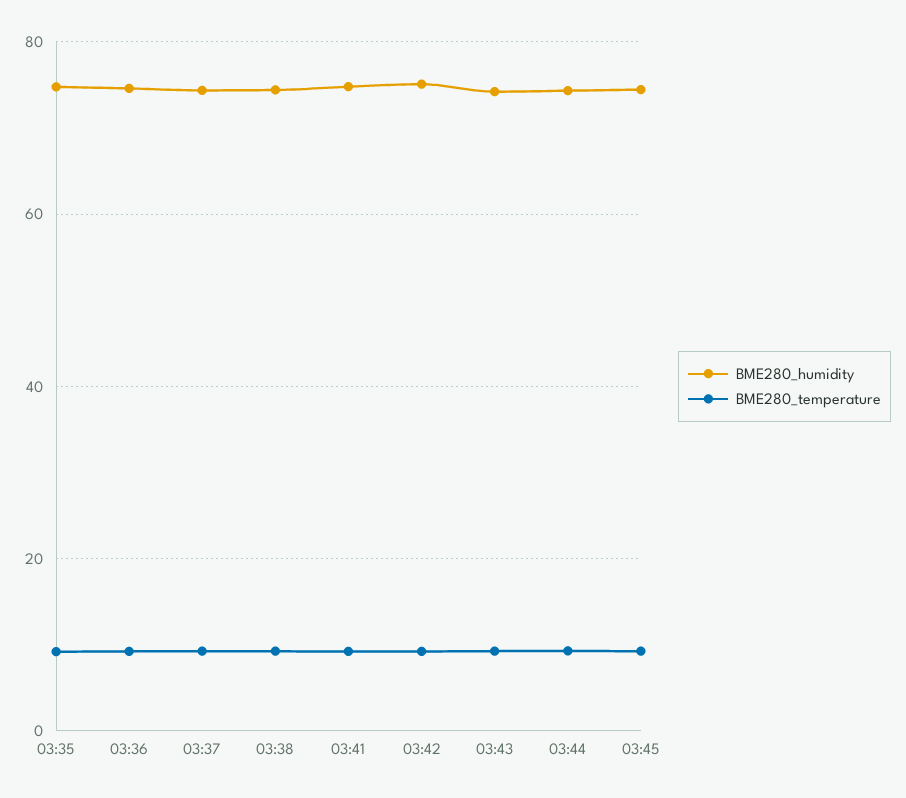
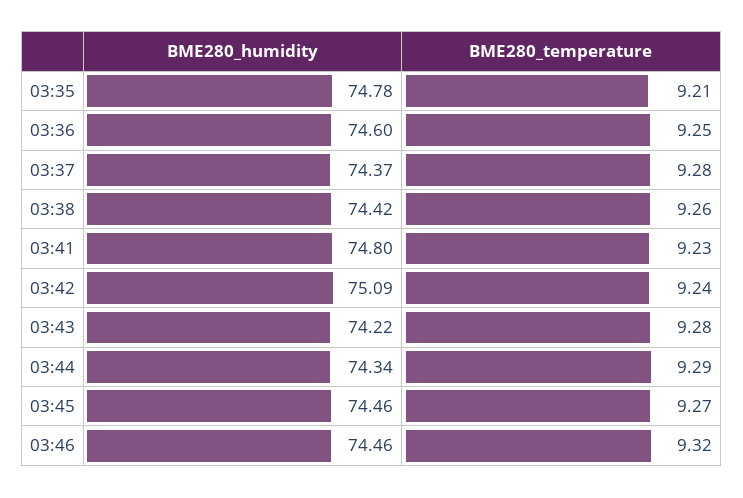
BME280_humidity, 03:46: none -> 74.46
BME280_temperature, 03:46: none -> 9.32

